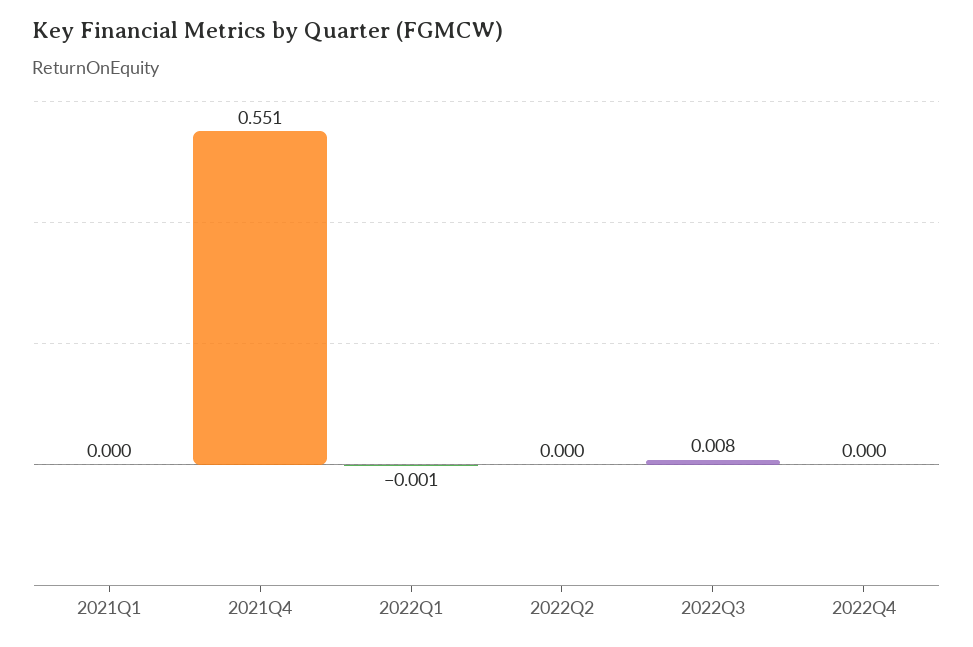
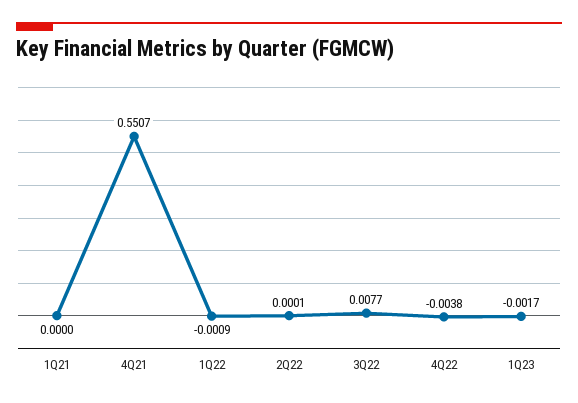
2022Q4: 0 -> -0.0038
1Q23: none -> -0.0017

